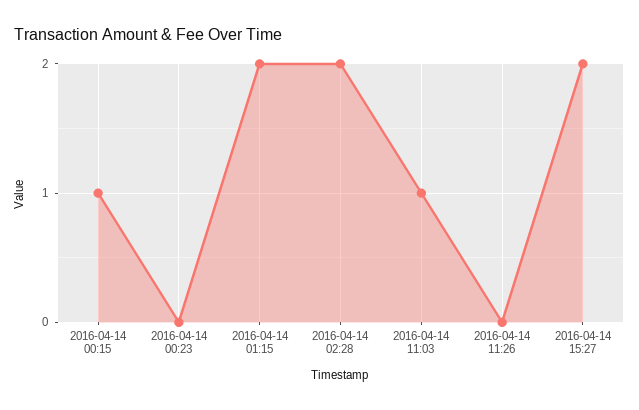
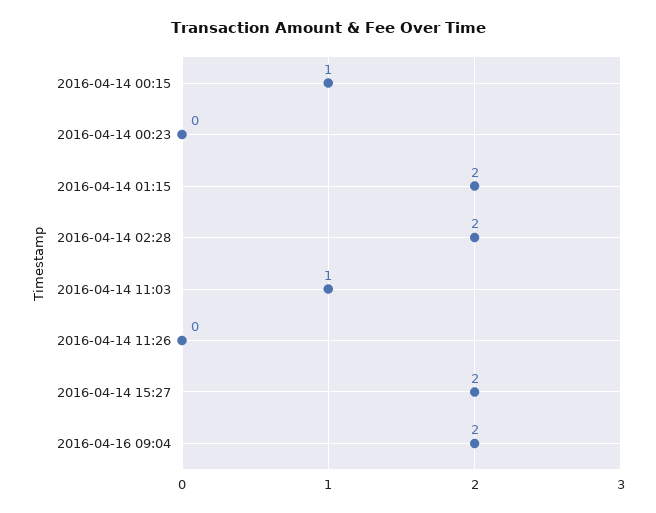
2016-04-16 09:04: none -> 2

